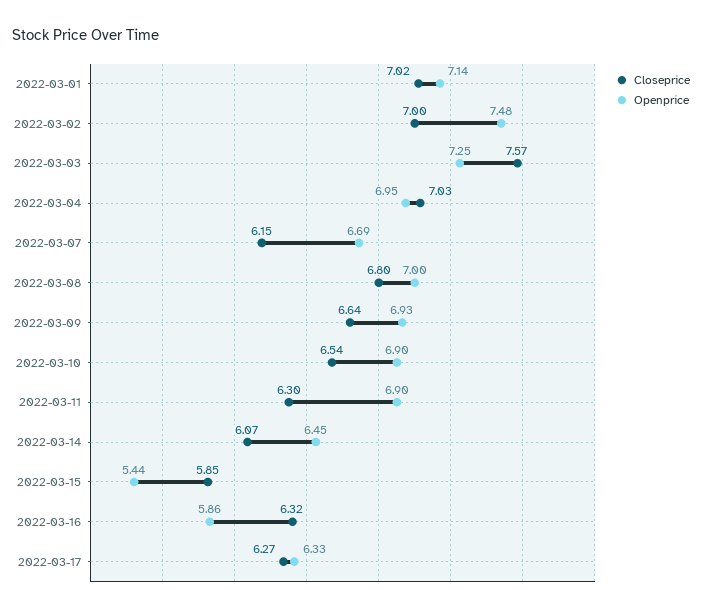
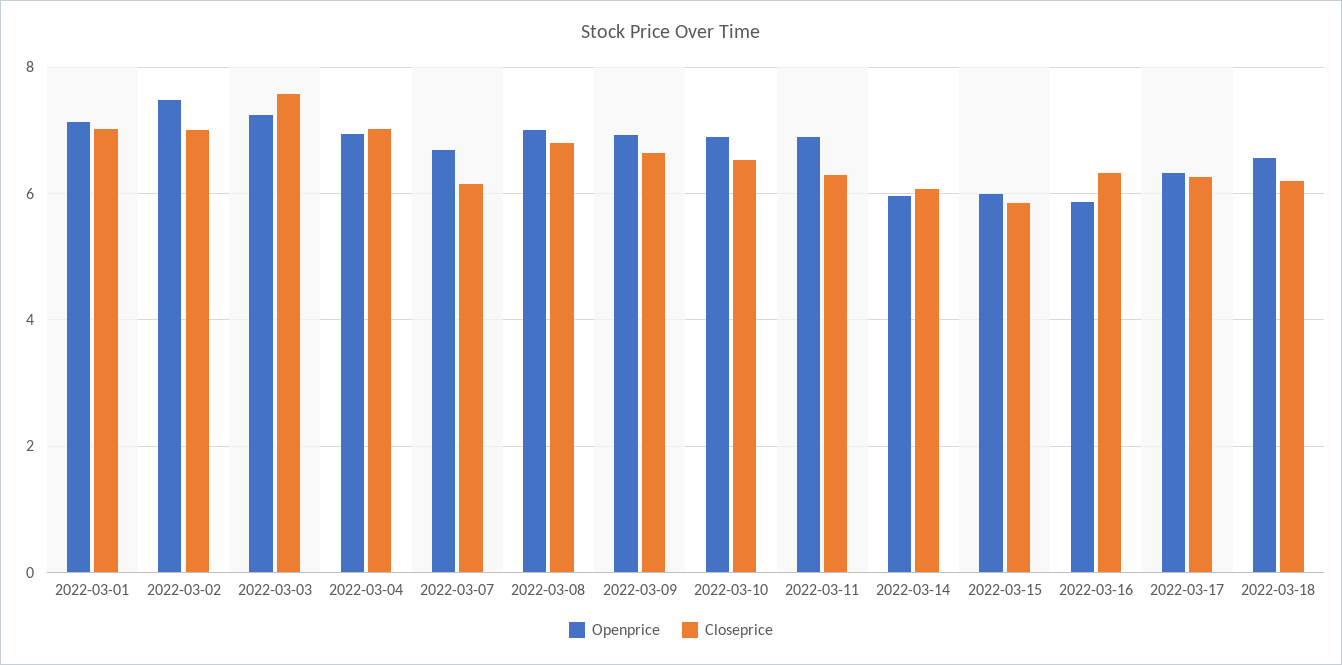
Openprice, 2022-03-14: 6.45 -> 6
Openprice, 2022-03-15: 5.44 -> 6
Openprice, 2022-03-18: none -> 6.6
Closeprice, 2022-03-18: none -> 6.2

